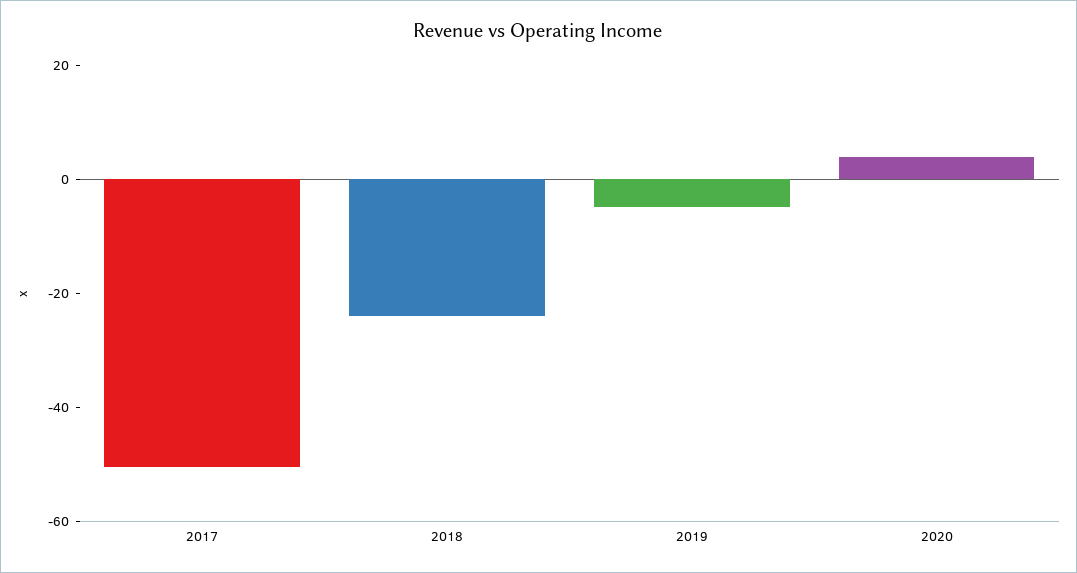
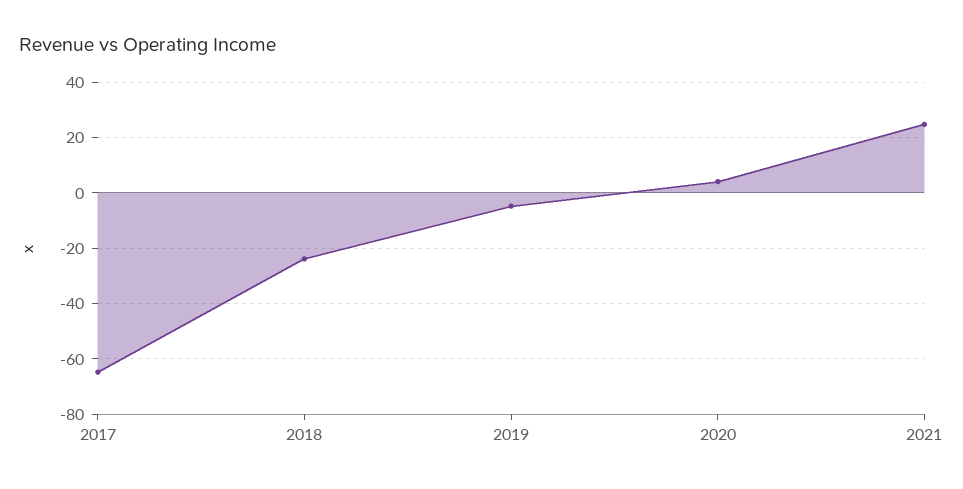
2017: -50 -> -65
2021: none -> 25

